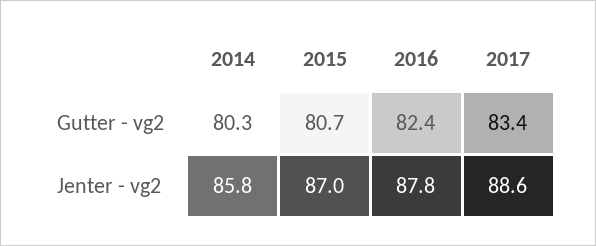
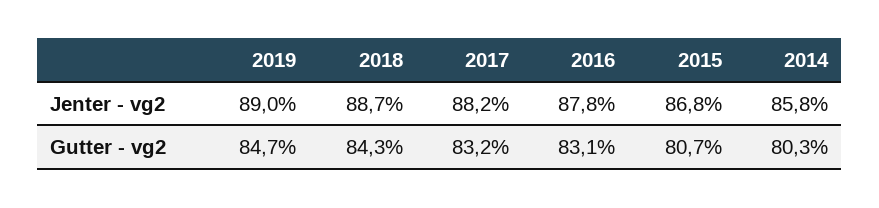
2016, Gutter - vg2: 82.4 -> 83.1
2017, Gutter - vg2: 83.4 -> 83.2
2015, Jenter - vg2: 87 -> 86.8
2017, Jenter - vg2: 88.6 -> 88.2
2019, Jenter - vg2: none -> 89
2018, Jenter - vg2: none -> 88.7
2019, Gutter - vg2: none -> 84.7
2018, Gutter - vg2: none -> 84.3

